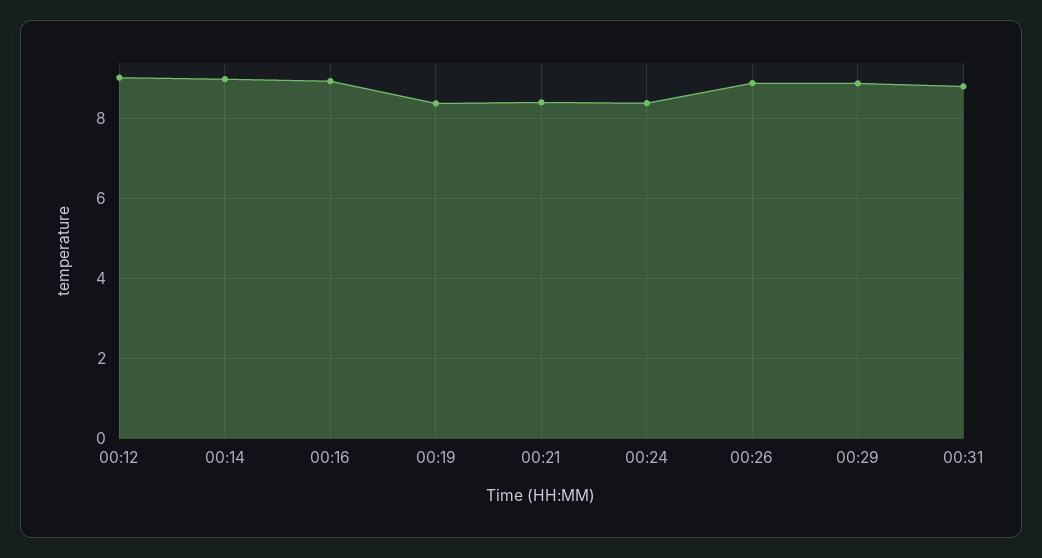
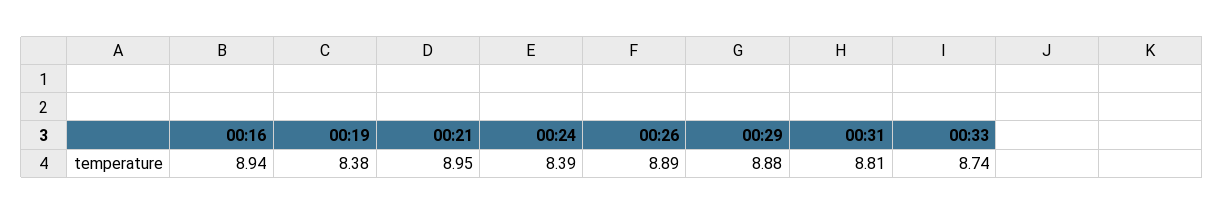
00:12: 9 -> none
00:14: 9 -> none
00:21: 8.4 -> 8.95
00:33: none -> 8.74

